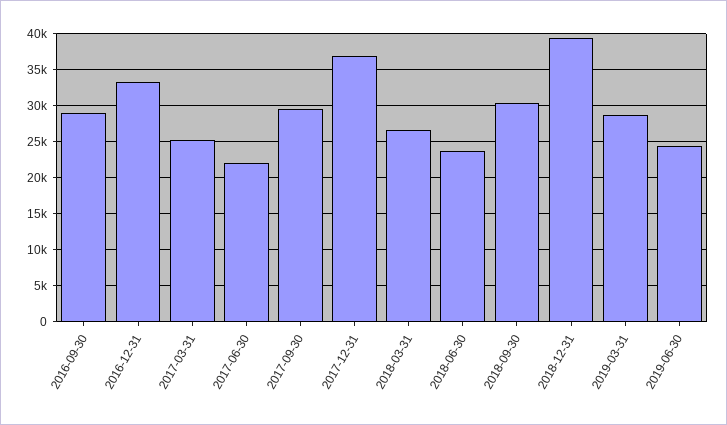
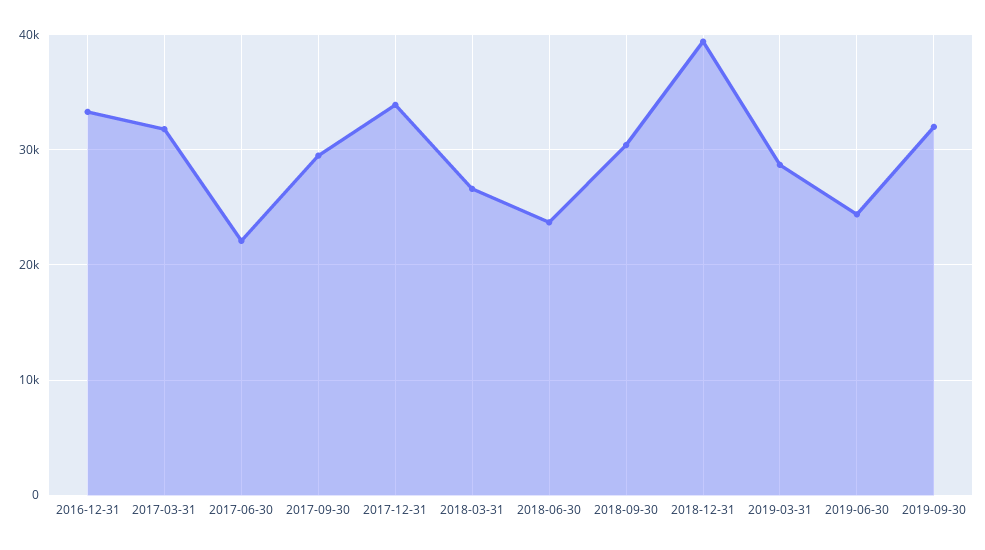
2016-09-30: 29000 -> none
2017-03-31: 25000 -> 32000
2017-12-31: 37000 -> 34000
2019-09-30: none -> 32000

